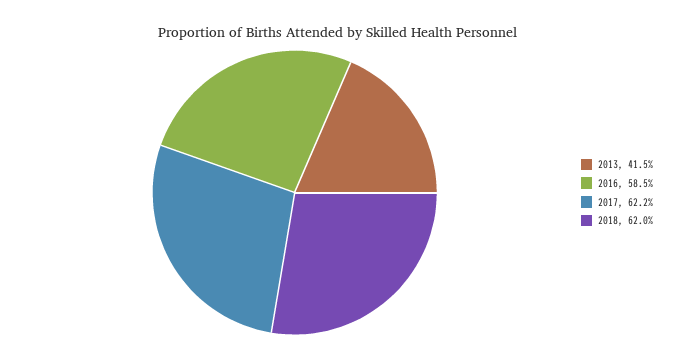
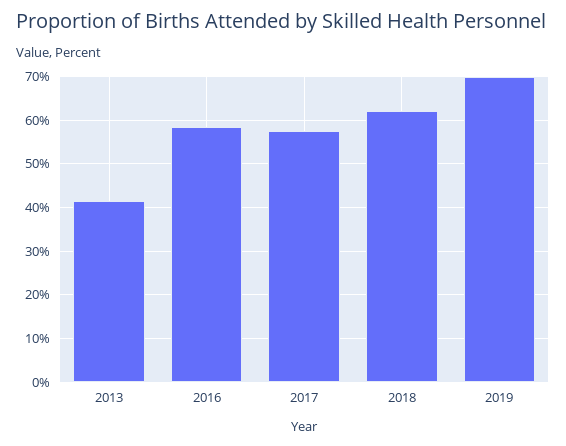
2017: 62.2 -> 58
2019: none -> 70

